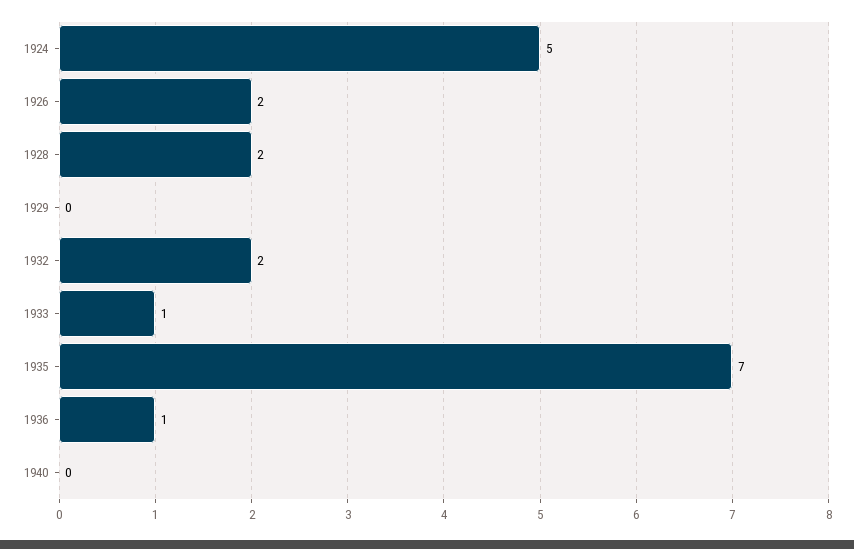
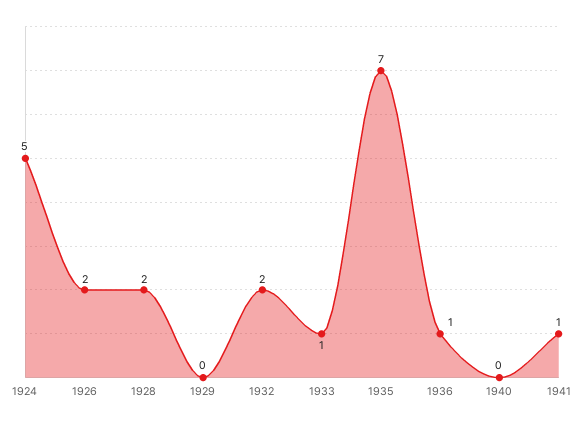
1941: none -> 1

